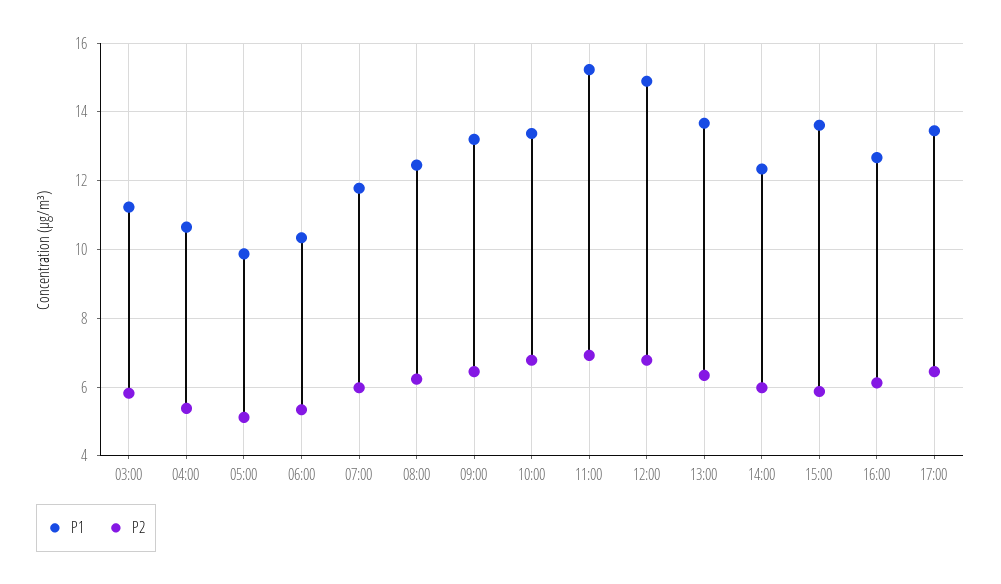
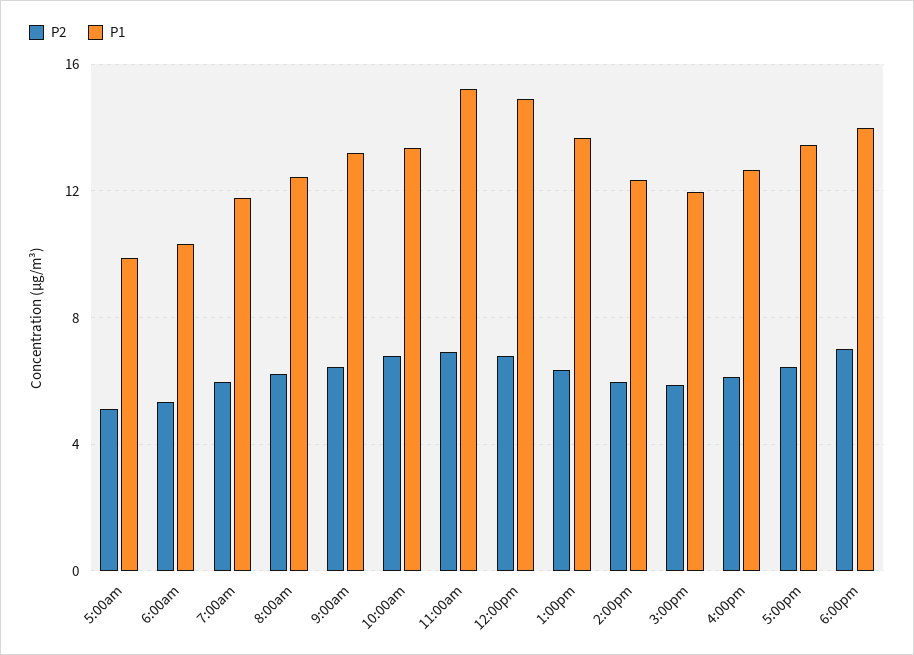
P1, 03:00: 11.2 -> none
P2, 03:00: 5.8 -> none
P1, 04:00: 10.6 -> none
P2, 04:00: 5.4 -> none
P1, 15:00: 13.6 -> 12
P2, 6:00pm: none -> 7
P1, 6:00pm: none -> 14

